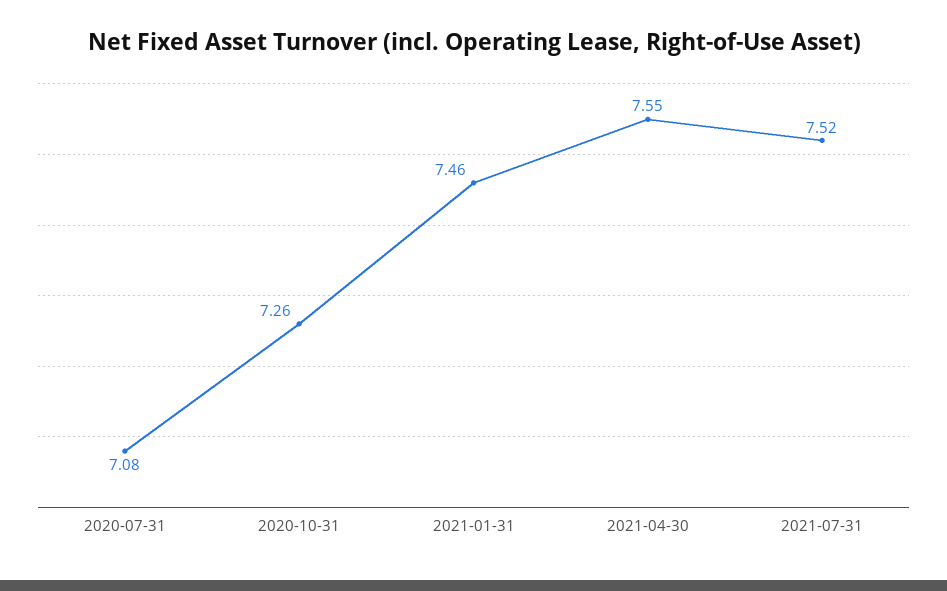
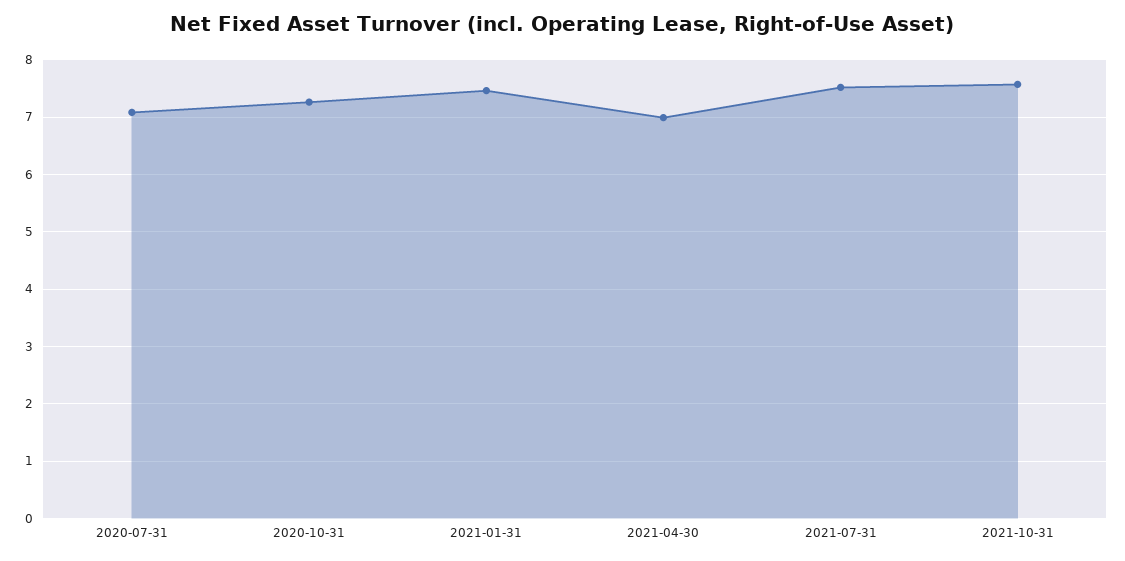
2021-04-30: 7.55 -> 7
2021-10-31: none -> 7.6

